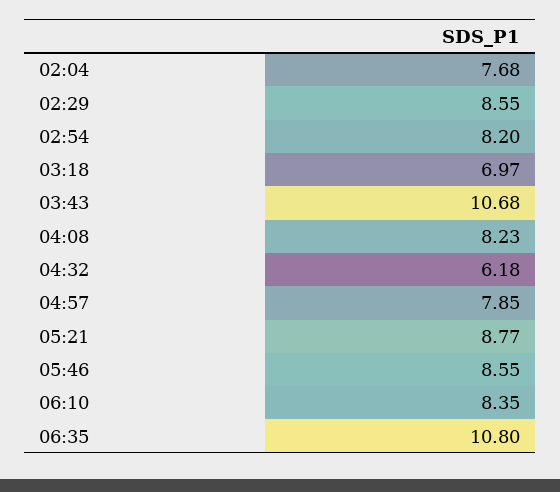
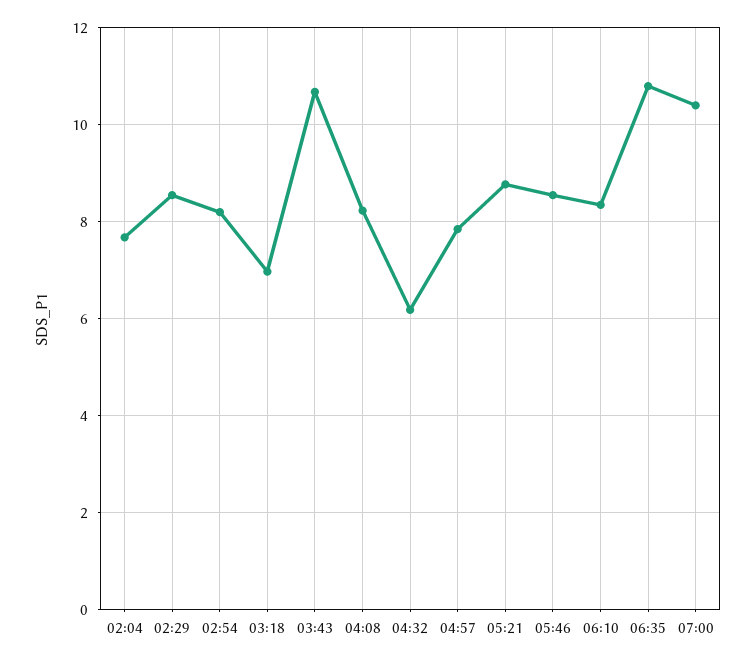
07:00: none -> 10.4

